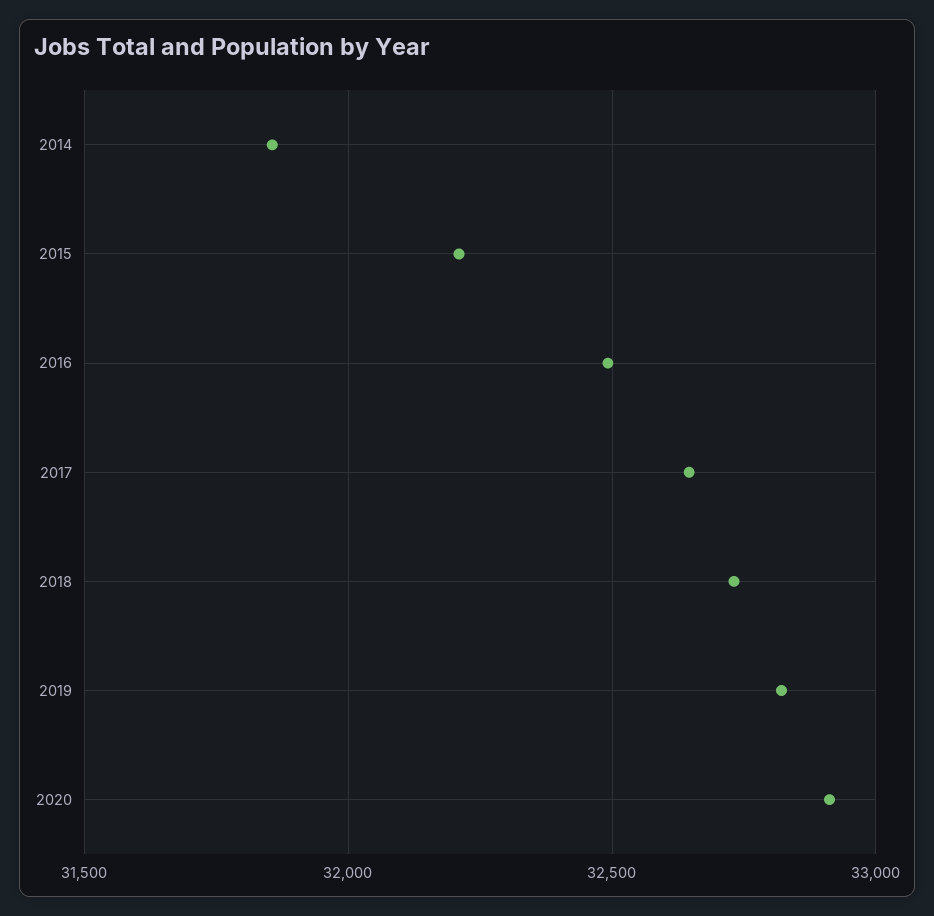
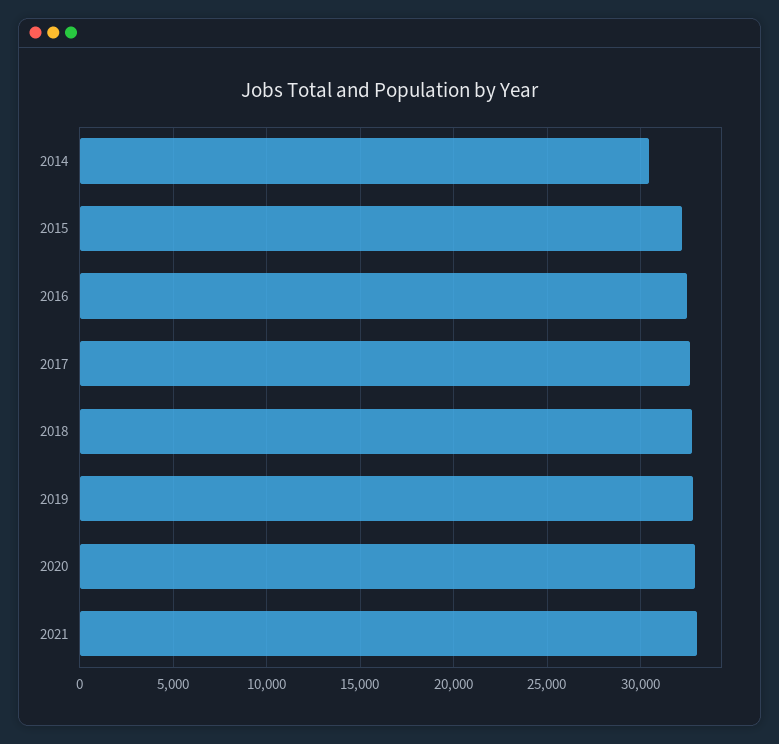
2014: 31850 -> 30500
2021: none -> 33000

